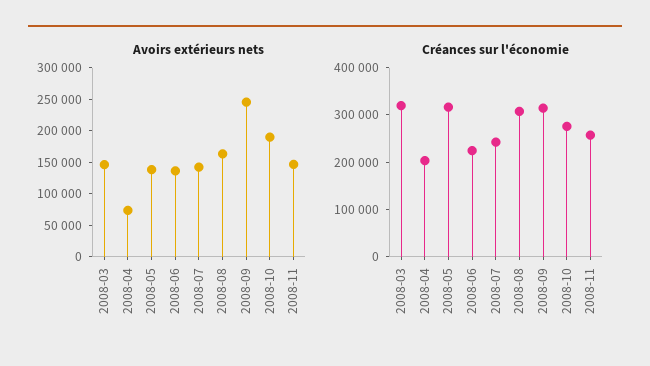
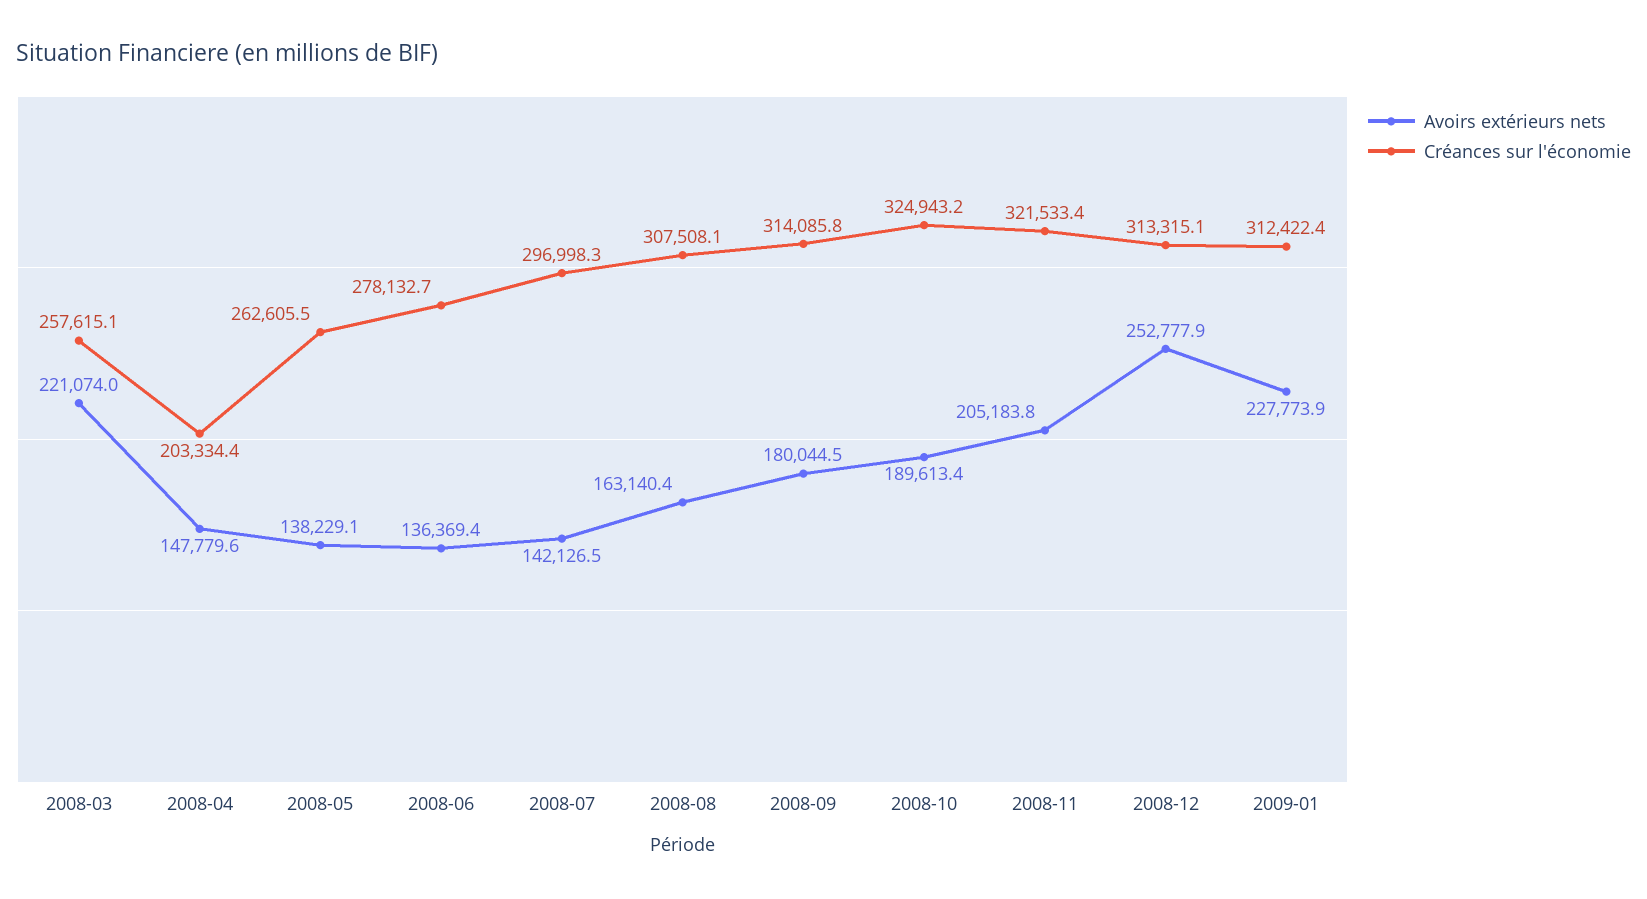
Avoirs extérieurs nets, 2008-03: 150000 -> 221074
Avoirs extérieurs nets, 2008-04: 75000 -> 147779.6
Avoirs extérieurs nets, 2008-09: 250000 -> 180044.5
Avoirs extérieurs nets, 2008-11: 150000 -> 205183.8
Créances sur l'économie, 2008-03: 320000 -> 257615.1
Créances sur l'économie, 2008-05: 320000 -> 262605.5
Créances sur l'économie, 2008-06: 220000 -> 278132.7
Créances sur l'économie, 2008-07: 240000 -> 296998.3
Créances sur l'économie, 2008-10: 280000 -> 324943.2
Créances sur l'économie, 2008-11: 260000 -> 321533.4
Avoirs extérieurs nets, 2008-12: none -> 252777.9
Créances sur l'économie, 2008-12: none -> 313315.1
Avoirs extérieurs nets, 2009-01: none -> 227773.9
Créances sur l'économie, 2009-01: none -> 312422.4

